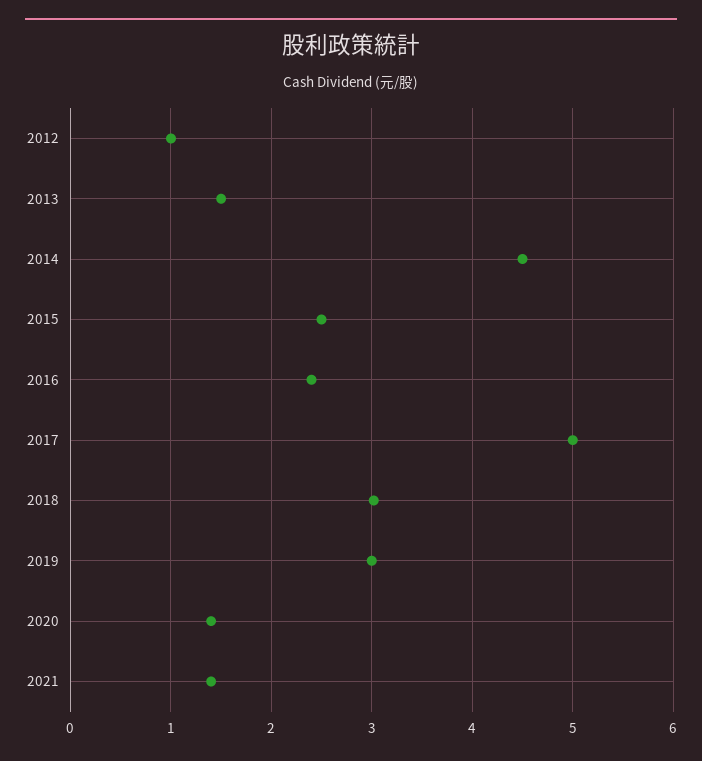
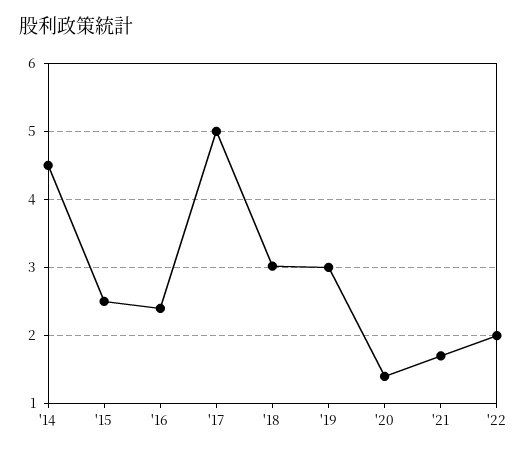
2012: 1 -> none
2013: 1.5 -> none
2021: 1.4 -> 1.7
'22: none -> 2

